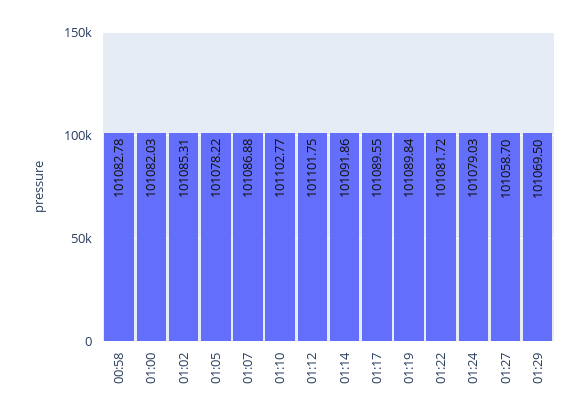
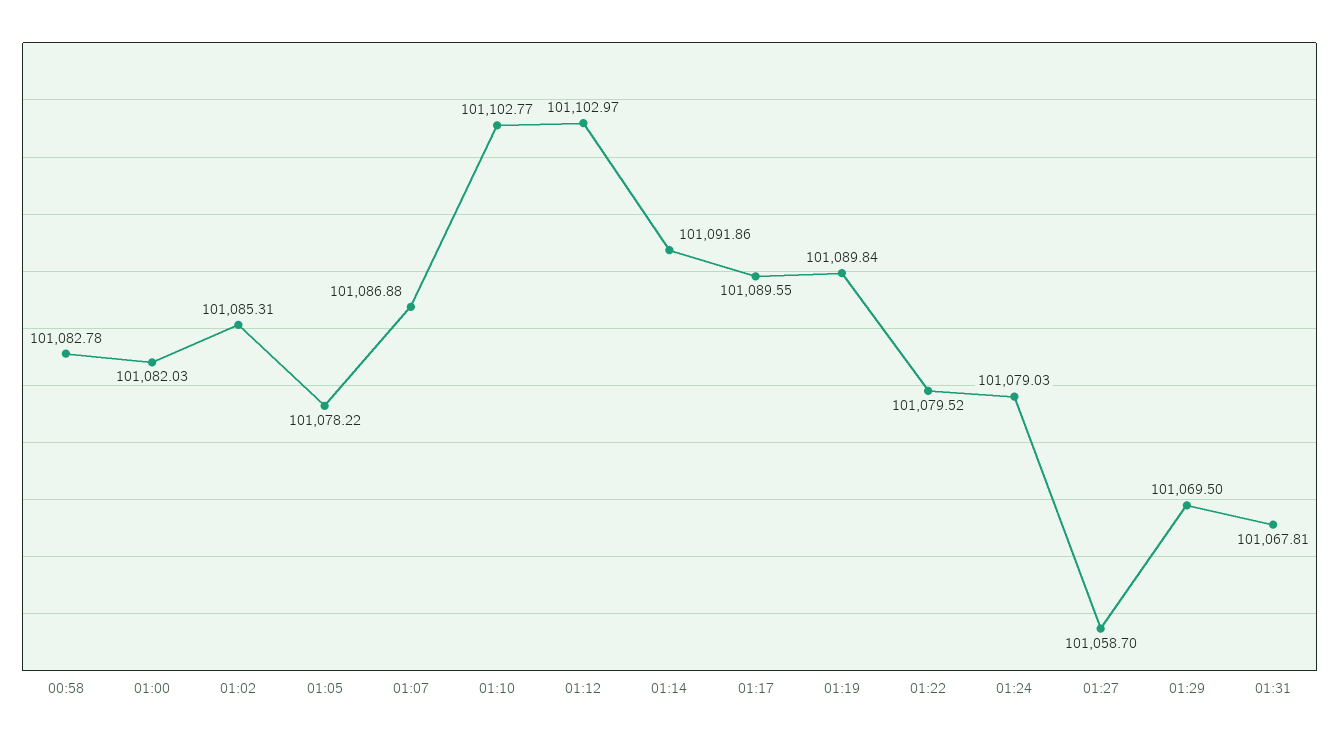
01:12: 101101.75 -> 101102.97
01:22: 101081.72 -> 101079.52
01:31: none -> 101067.81

